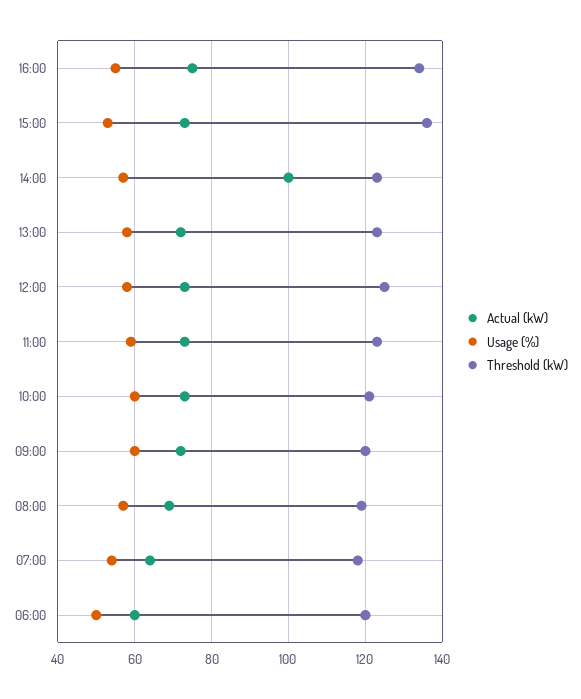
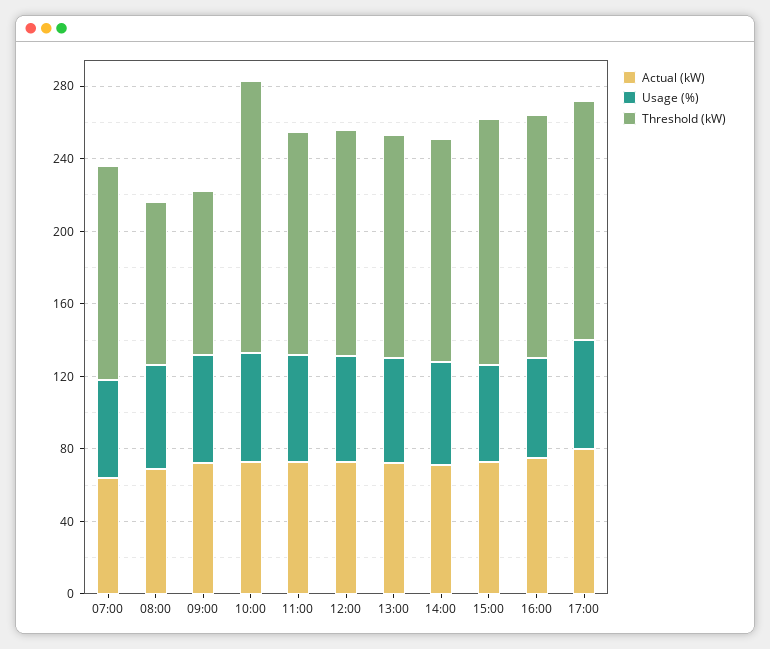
Actual (kW), 14:00: 100 -> 70
Threshold (kW), 10:00: 120 -> 150
Threshold (kW), 09:00: 120 -> 90
Threshold (kW), 08:00: 120 -> 90
Actual (kW), 06:00: 60 -> none
Usage (%), 06:00: 50 -> none
Threshold (kW), 06:00: 120 -> none
Actual (kW), 17:00: none -> 80
Usage (%), 17:00: none -> 60
Threshold (kW), 17:00: none -> 130

